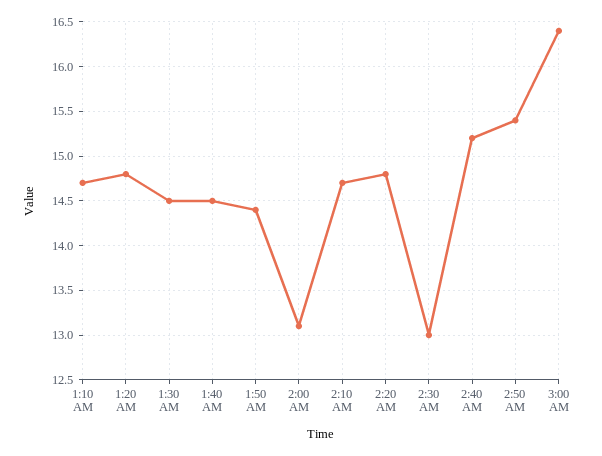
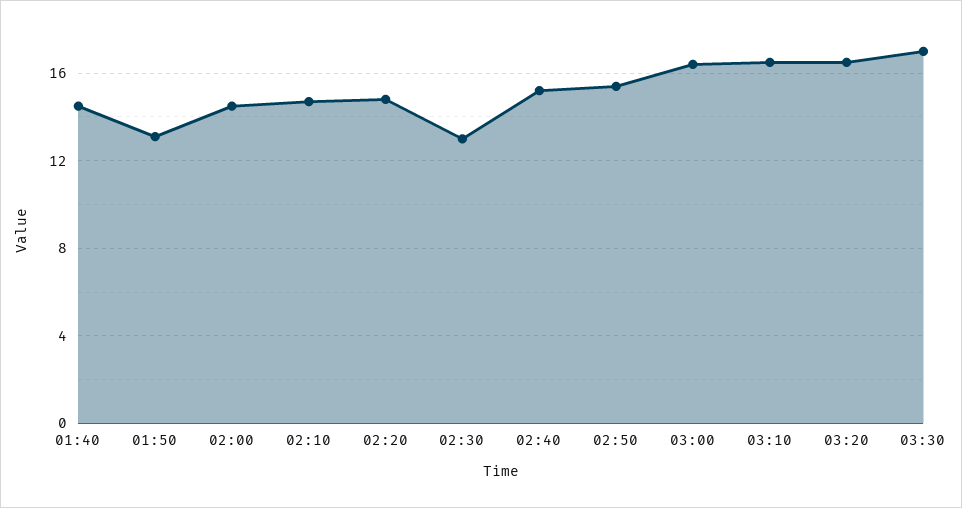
1:10 AM: 14.7 -> none
1:20 AM: 14.8 -> none
1:30 AM: 14.5 -> none
1:50 AM: 14.4 -> 13
2:00 AM: 13.1 -> 14.5
03:10: none -> 16.5
03:20: none -> 16.5
03:30: none -> 17

